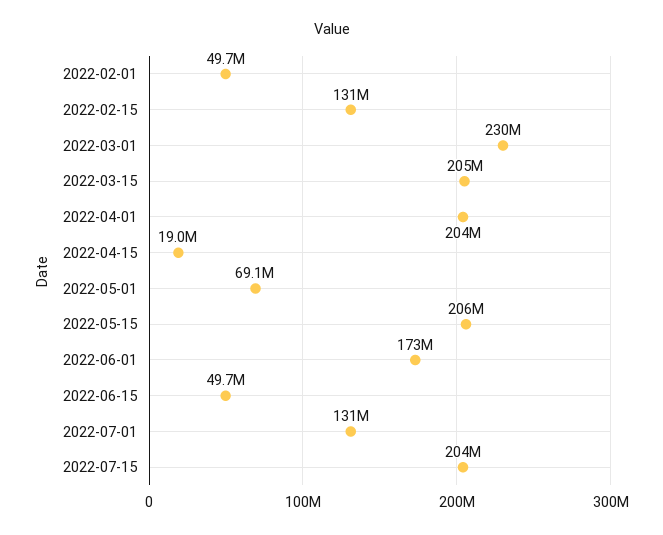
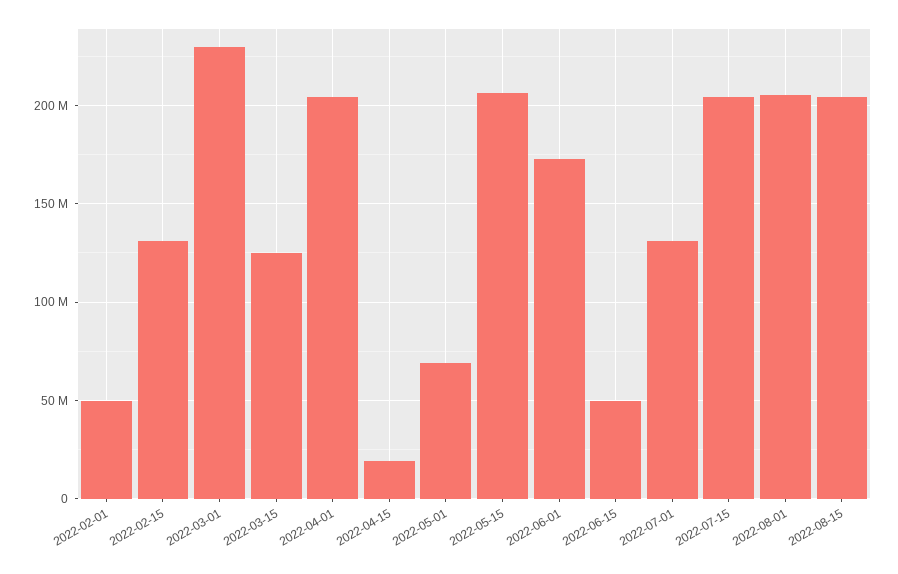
2022-03-15: 205000000 -> 125000000
2022-08-01: none -> 205000000
2022-08-15: none -> 205000000

